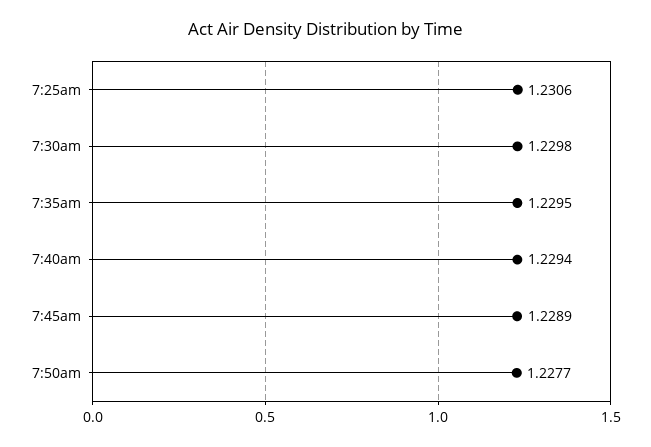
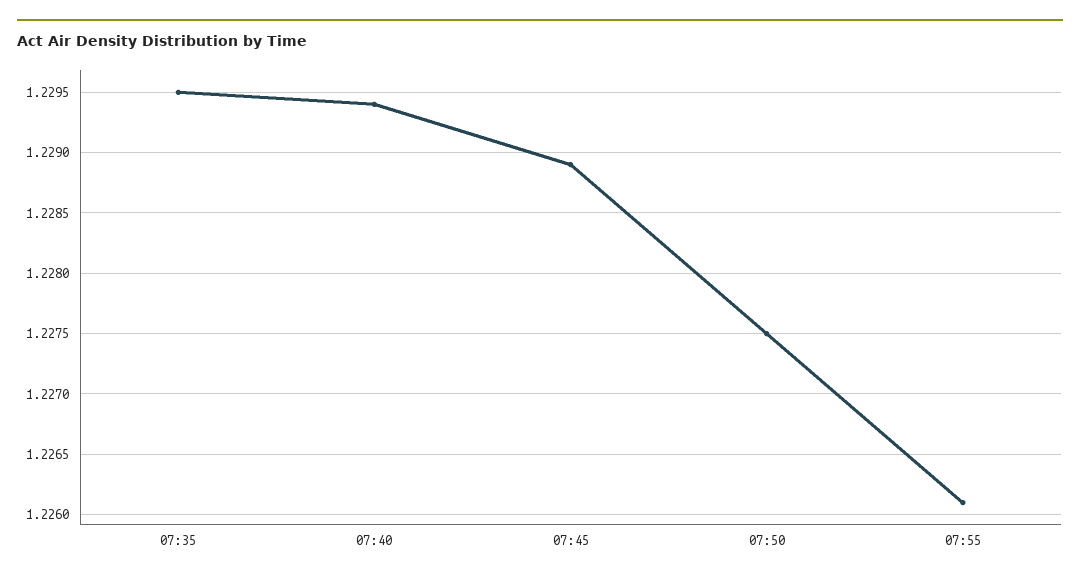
7:25am: 1.2306 -> none
7:30am: 1.2298 -> none
7:50am: 1.2277 -> 1.2275
07:55: none -> 1.2261

